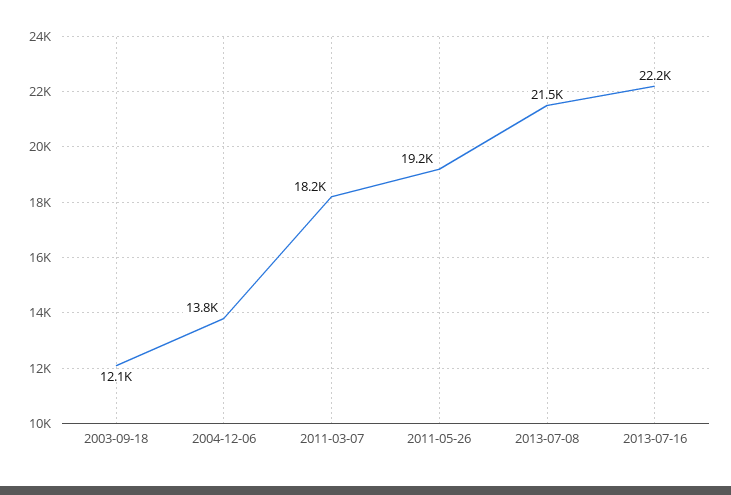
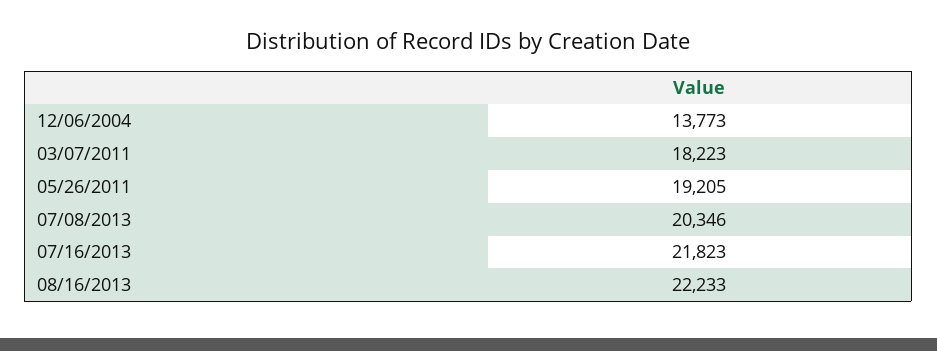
2003-09-18: 12100 -> none
2013-07-08: 21500 -> 20346
2013-07-16: 22200 -> 21823
08/16/2013: none -> 22233

